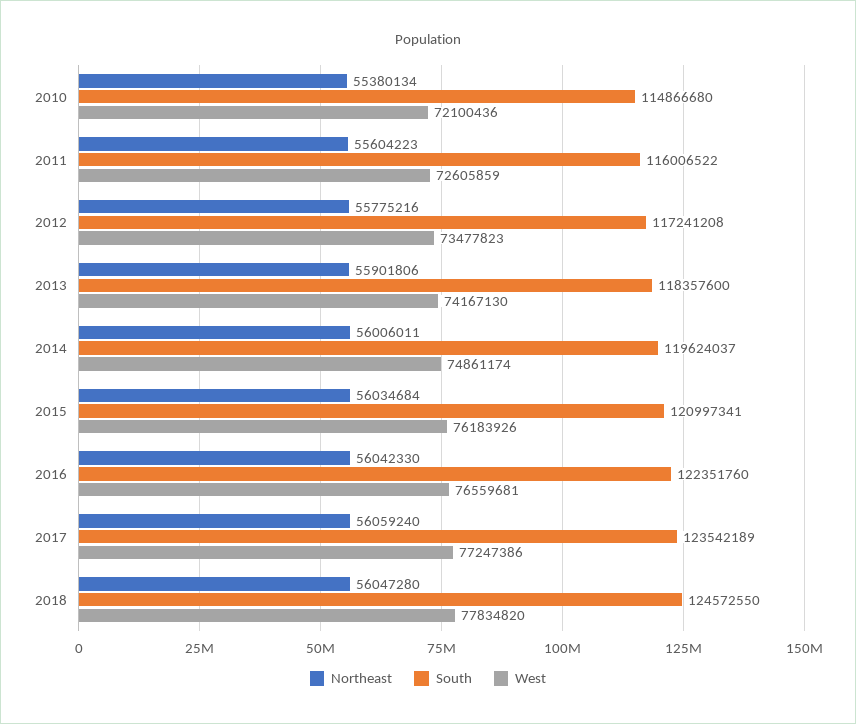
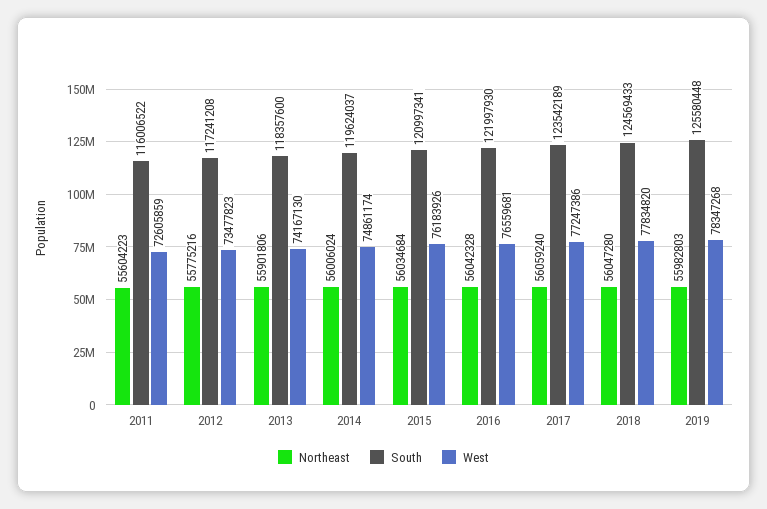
Northeast, 2010: 55380134 -> none
South, 2010: 114866680 -> none
West, 2010: 72100436 -> none
Northeast, 2014: 56006011 -> 56006024
Northeast, 2016: 56042330 -> 56042328
South, 2016: 122351760 -> 121997930
South, 2018: 124572550 -> 124569433
Northeast, 2019: none -> 55982803
South, 2019: none -> 125580448
West, 2019: none -> 78347268

